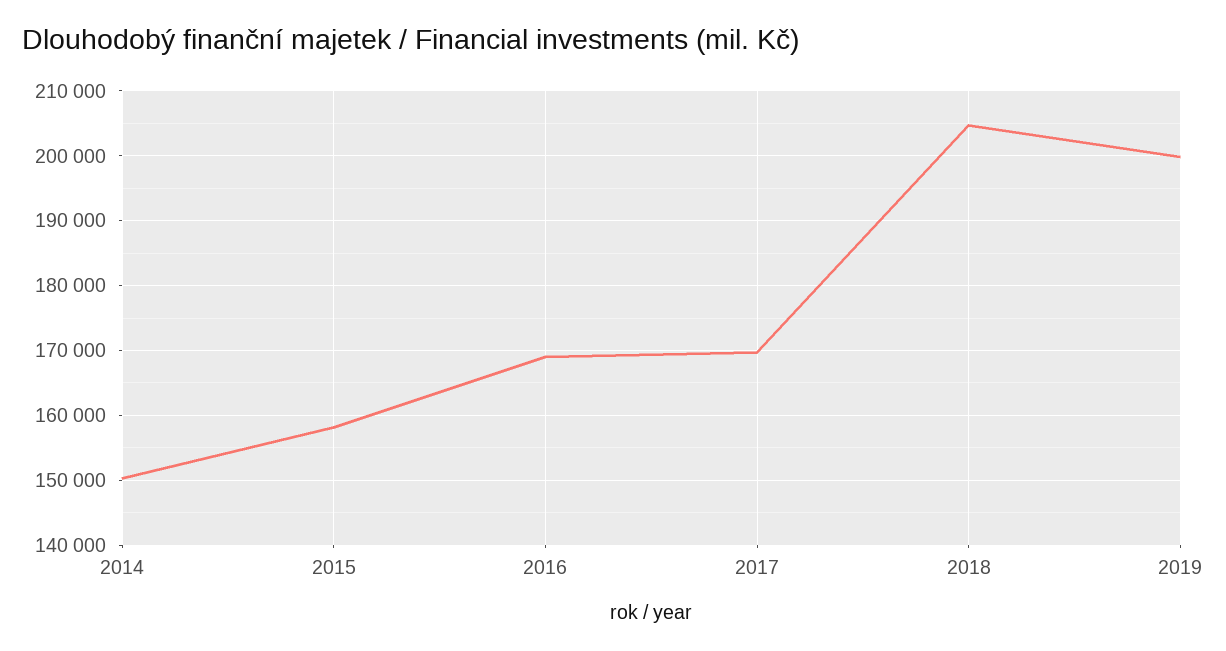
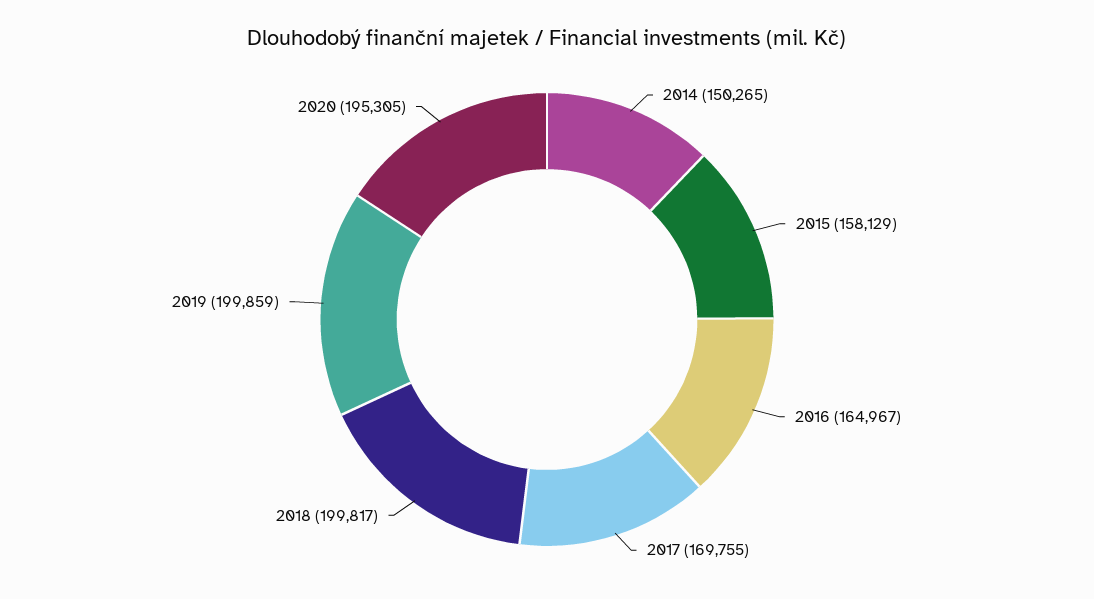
2016: 169000 -> 164967
2018: 205000 -> 199817
2020: none -> 195305

